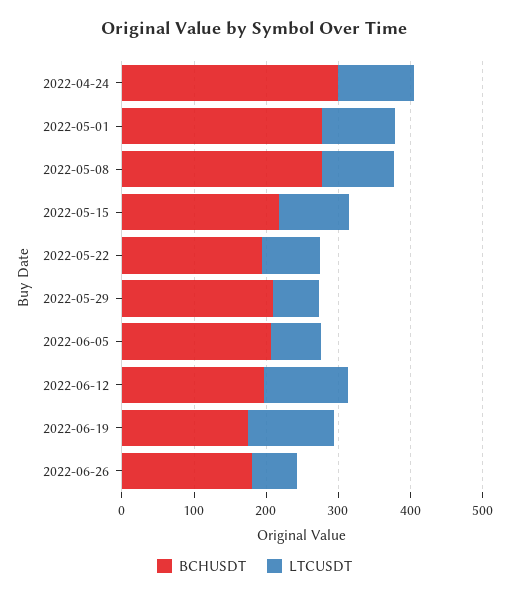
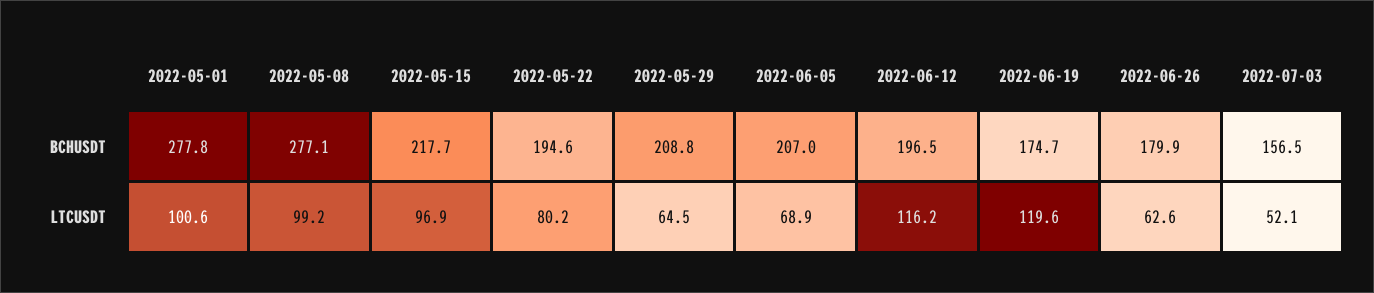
BCHUSDT, 2022-04-24: 300 -> none
LTCUSDT, 2022-04-24: 100 -> none
BCHUSDT, 2022-07-03: none -> 156.5
LTCUSDT, 2022-07-03: none -> 52.1

